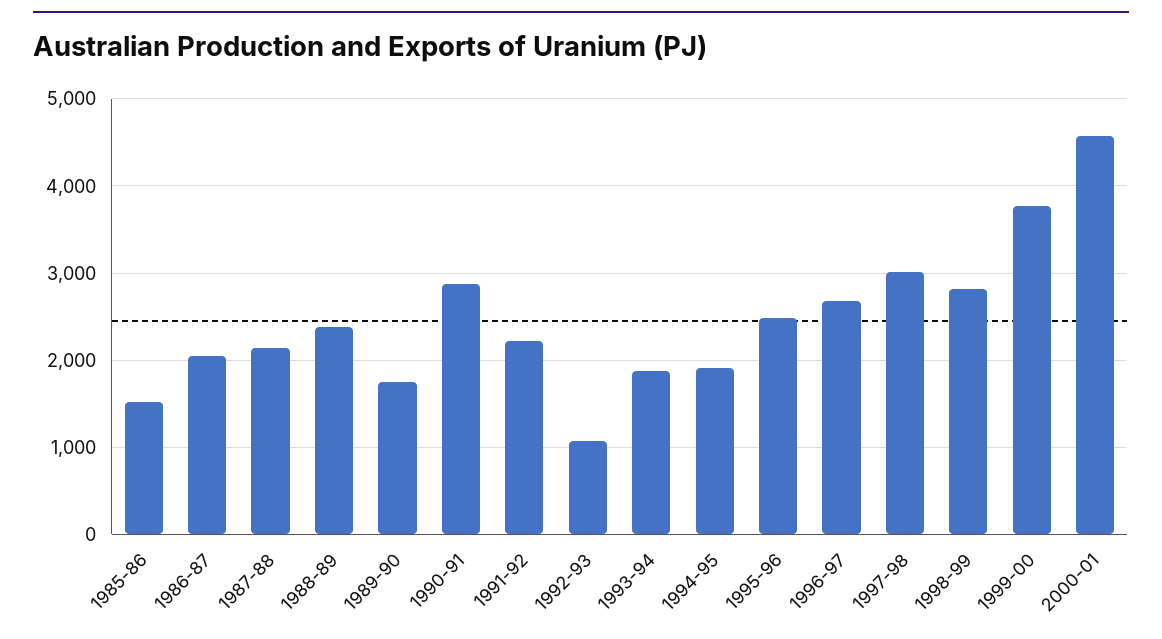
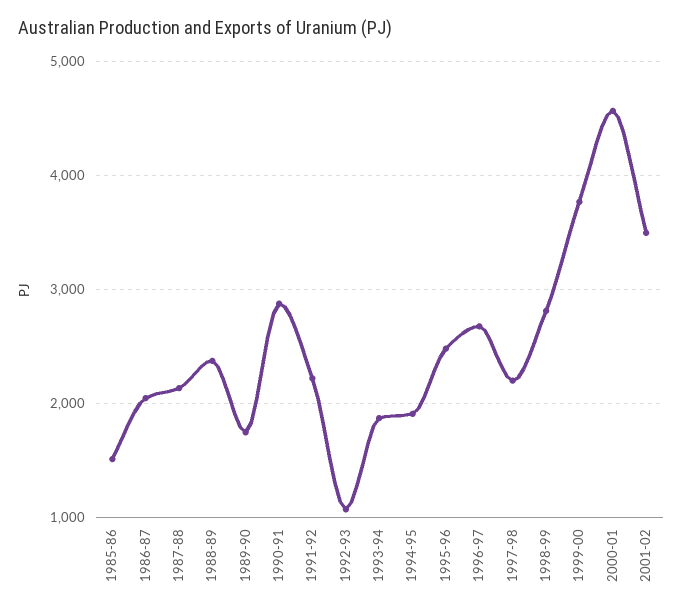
1997-98: 3000 -> 2200
2001-02: none -> 3500

